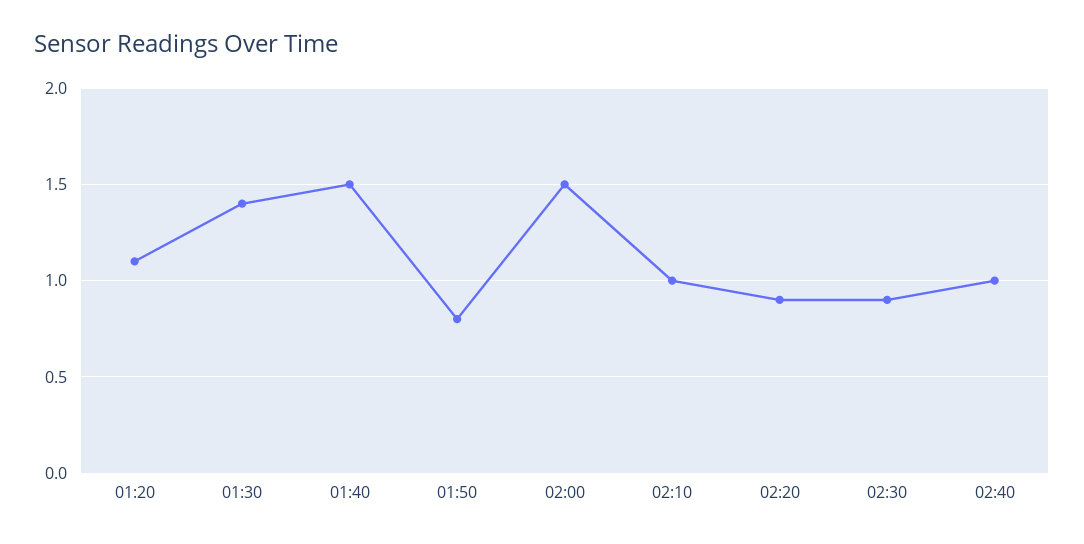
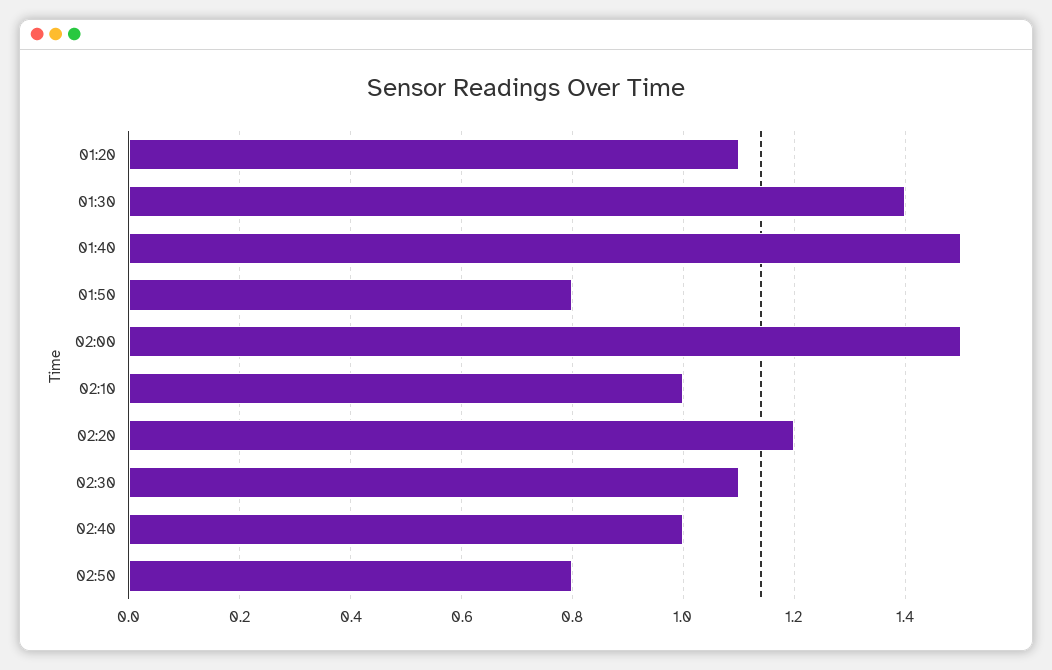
02:20: 0.9 -> 1.2
02:30: 0.9 -> 1.1
02:50: none -> 0.8

